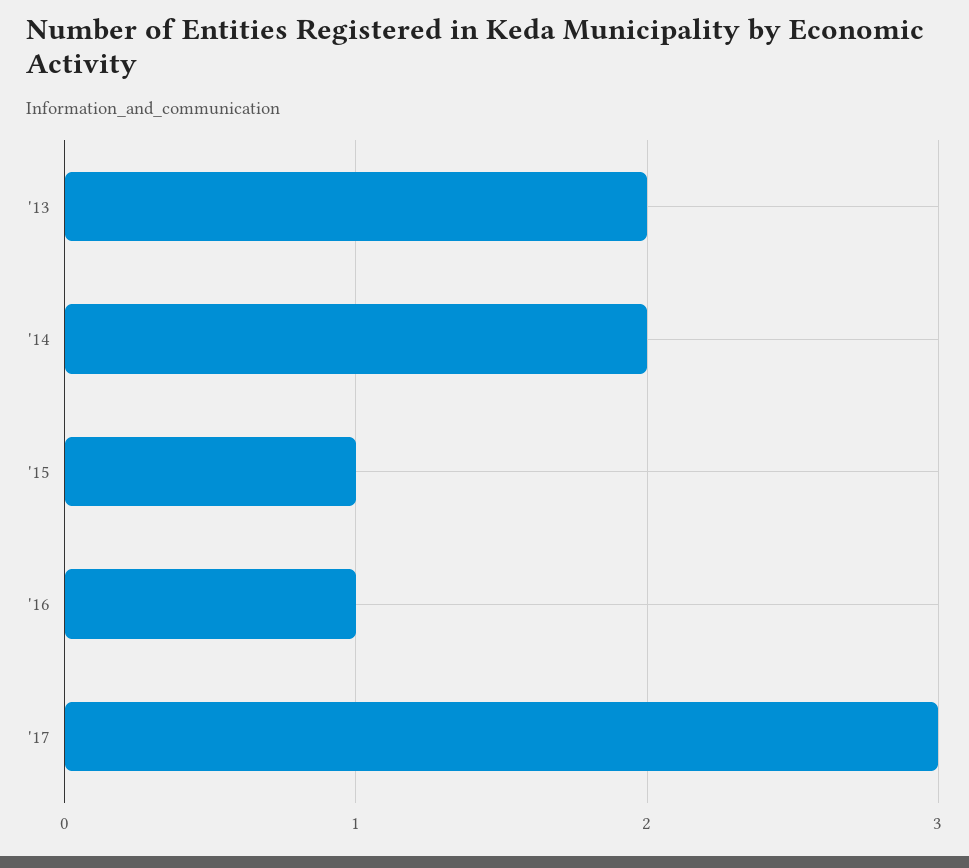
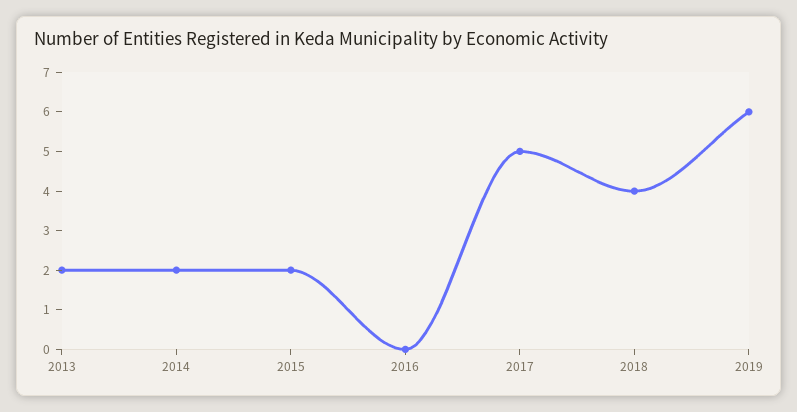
'15: 1 -> 2
'16: 1 -> 0
'17: 3 -> 5
2018: none -> 4
2019: none -> 6

